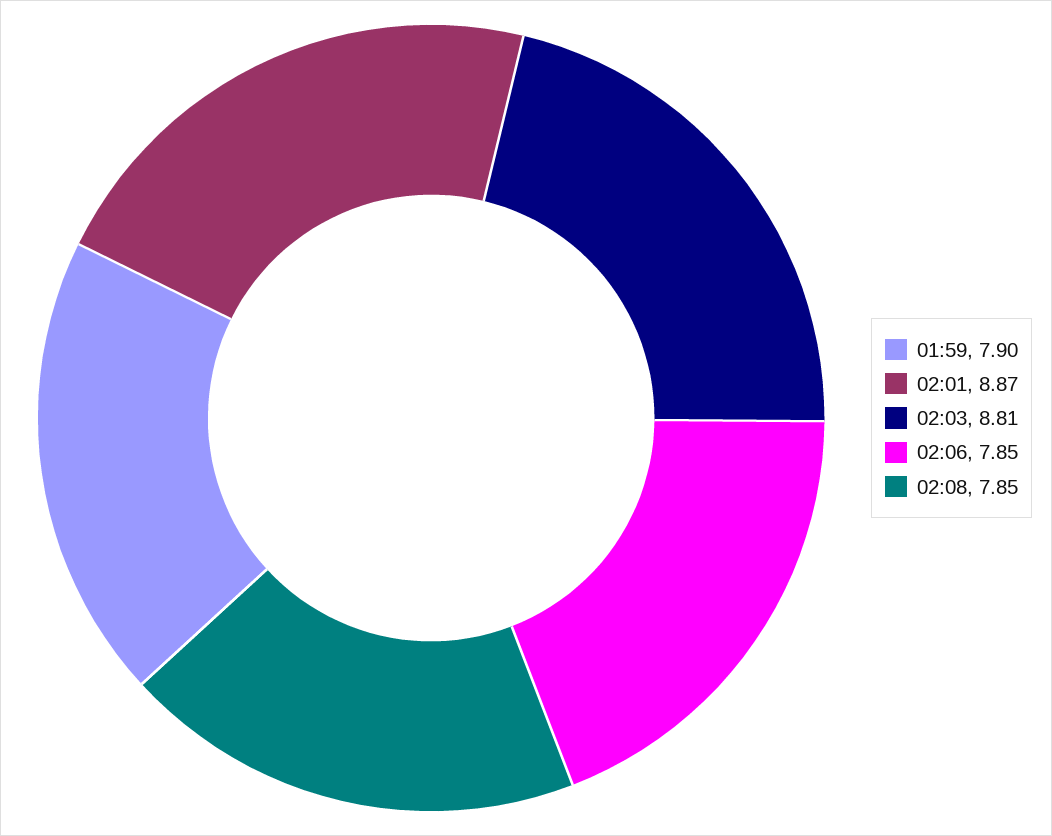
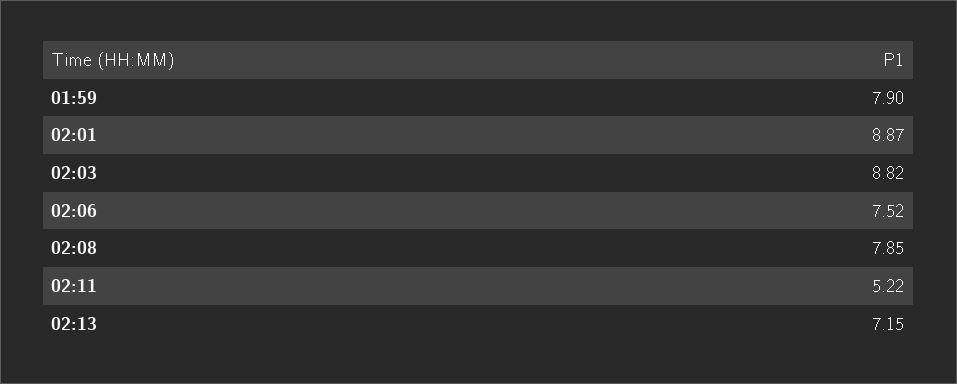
02:03: 8.81 -> 8.82
02:06: 7.85 -> 7.52
02:11: none -> 5.22
02:13: none -> 7.15

